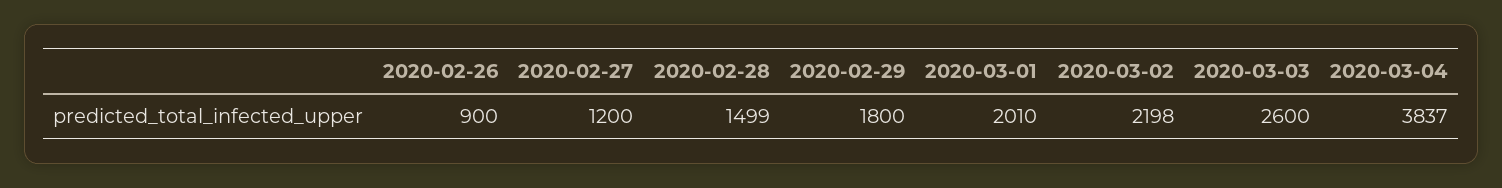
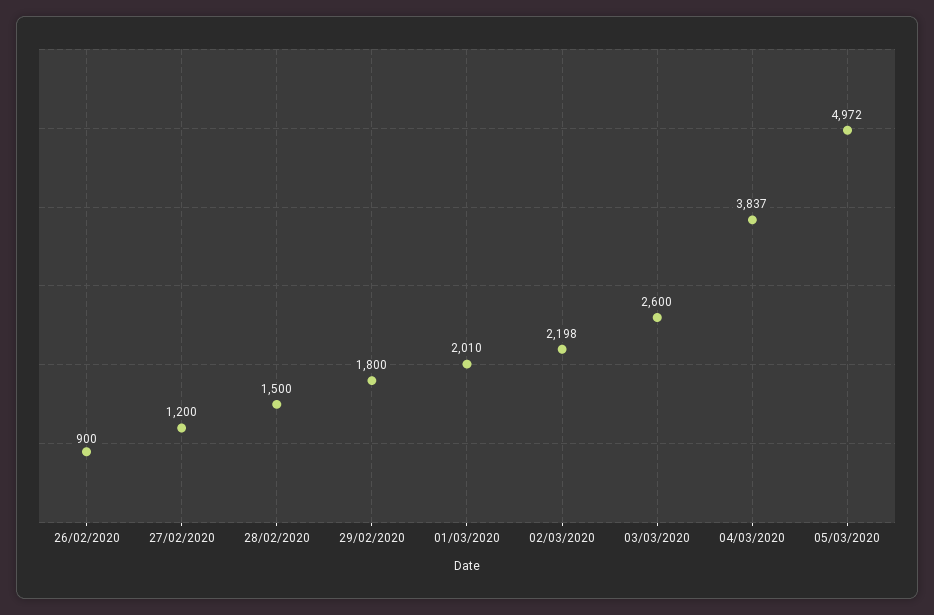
2020-02-28: 1499 -> 1500
05/03/2020: none -> 4972

